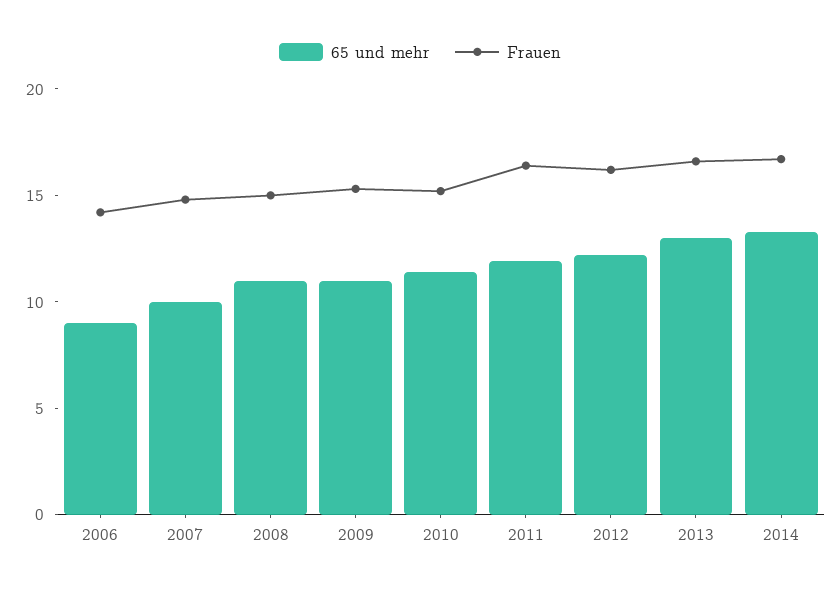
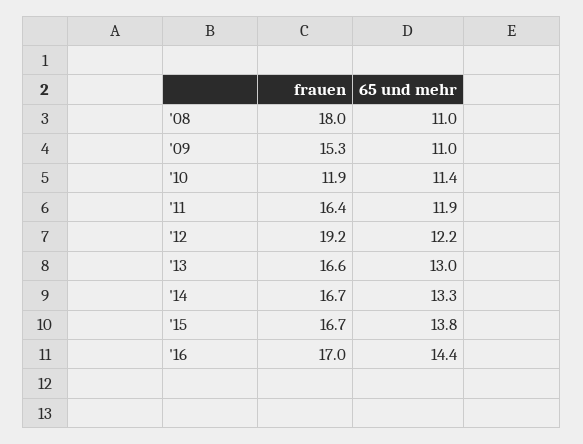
65 und mehr, 2006: 9 -> none
Frauen, 2006: 14 -> none
65 und mehr, 2007: 10 -> none
Frauen, 2007: 15 -> none
Frauen, 2008: 15 -> 18
Frauen, 2010: 15 -> 11.9
Frauen, 2012: 16 -> 19.2
Frauen, '15: none -> 16.7
65 und mehr, '15: none -> 13.8
Frauen, '16: none -> 17
65 und mehr, '16: none -> 14.4

